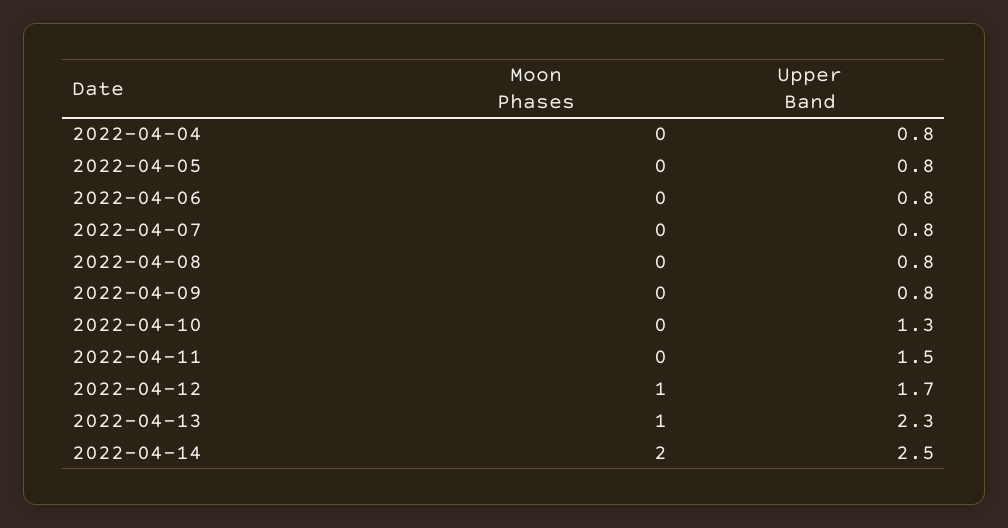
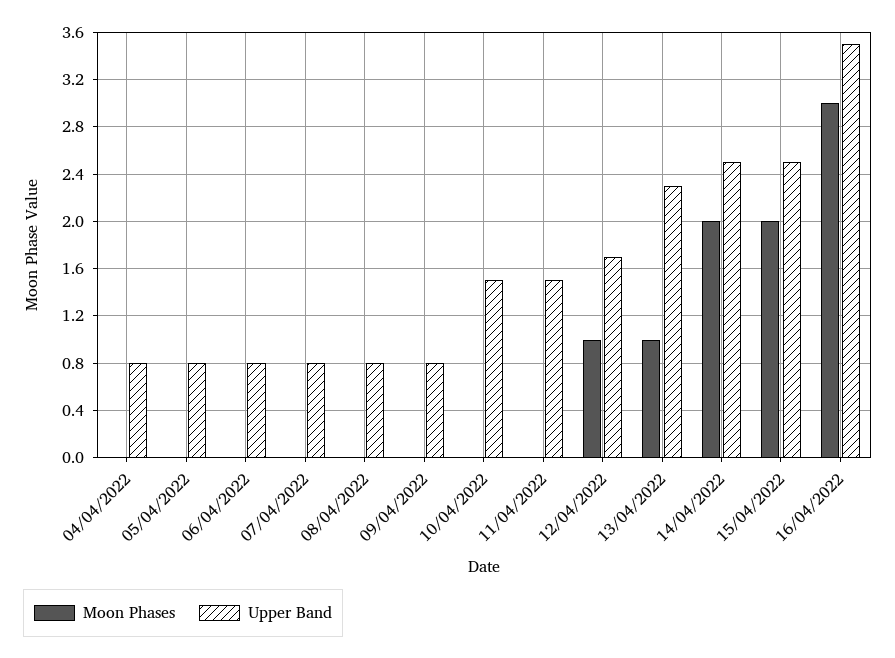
Upper Band, 2022-04-10: 1.3 -> 1.5
Moon Phases, 15/04/2022: none -> 2
Upper Band, 15/04/2022: none -> 2.5
Moon Phases, 16/04/2022: none -> 3
Upper Band, 16/04/2022: none -> 3.5

